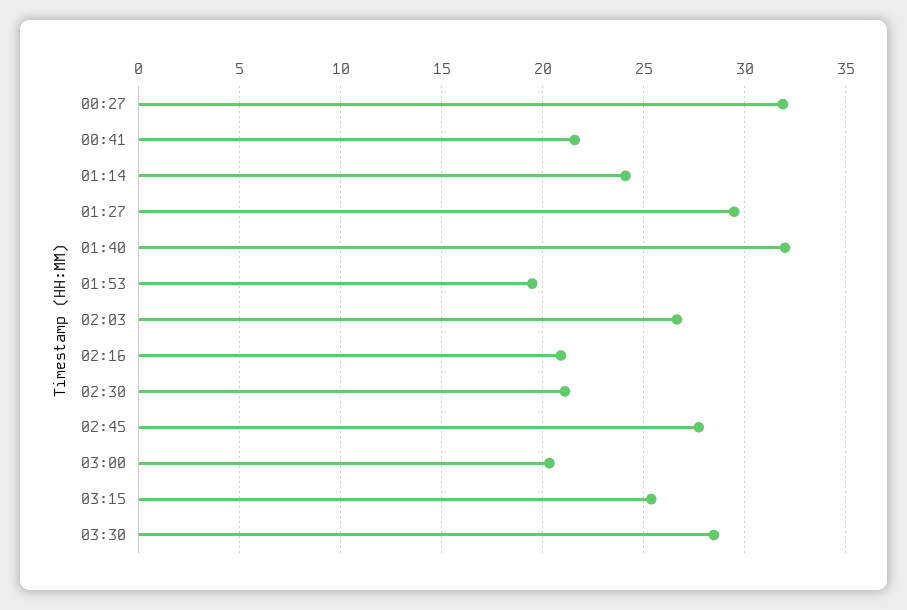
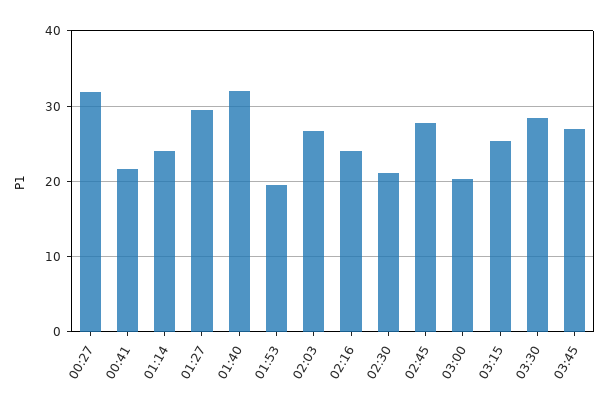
02:16: 21 -> 24
03:45: none -> 27

